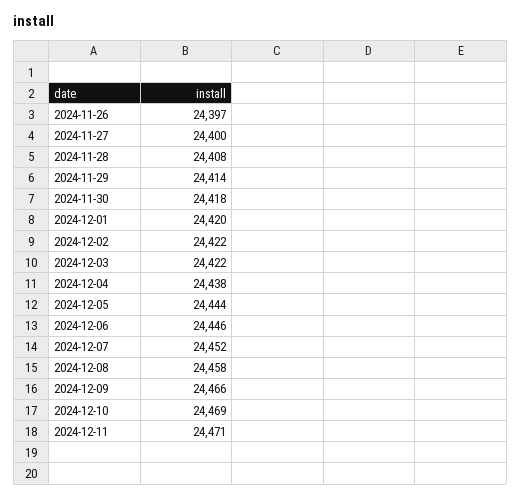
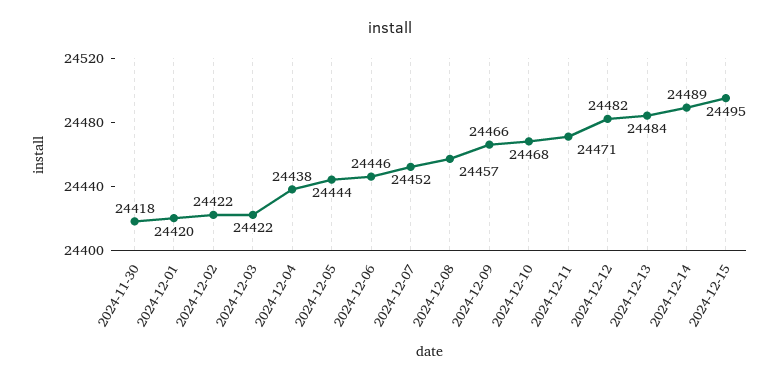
2024-11-26: 24397 -> none
2024-11-27: 24400 -> none
2024-11-28: 24408 -> none
2024-11-29: 24414 -> none
2024-12-08: 24458 -> 24457
2024-12-10: 24469 -> 24468
2024-12-12: none -> 24482
2024-12-13: none -> 24484
2024-12-14: none -> 24489
2024-12-15: none -> 24495

